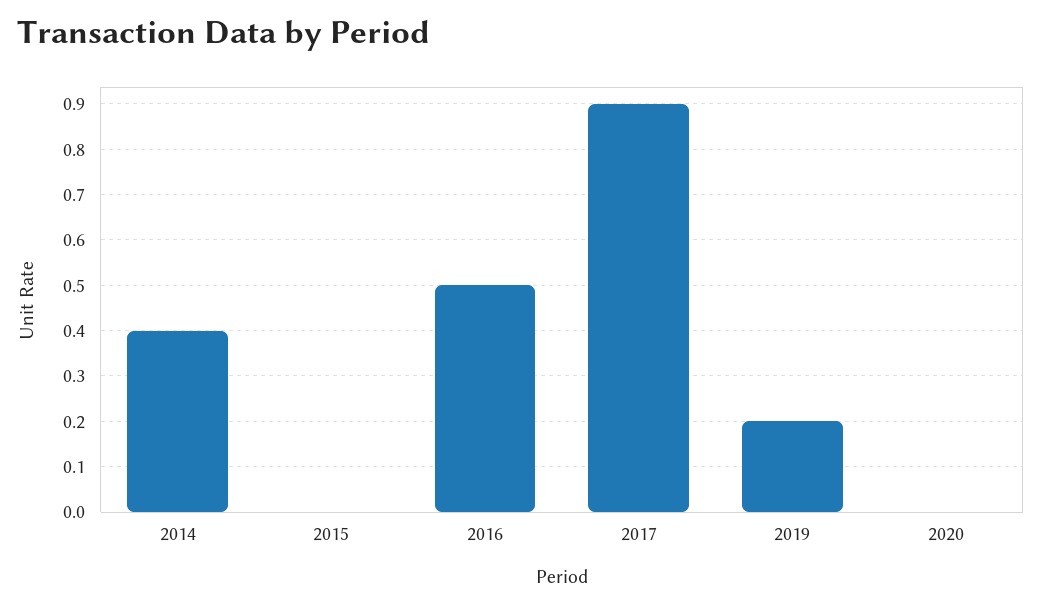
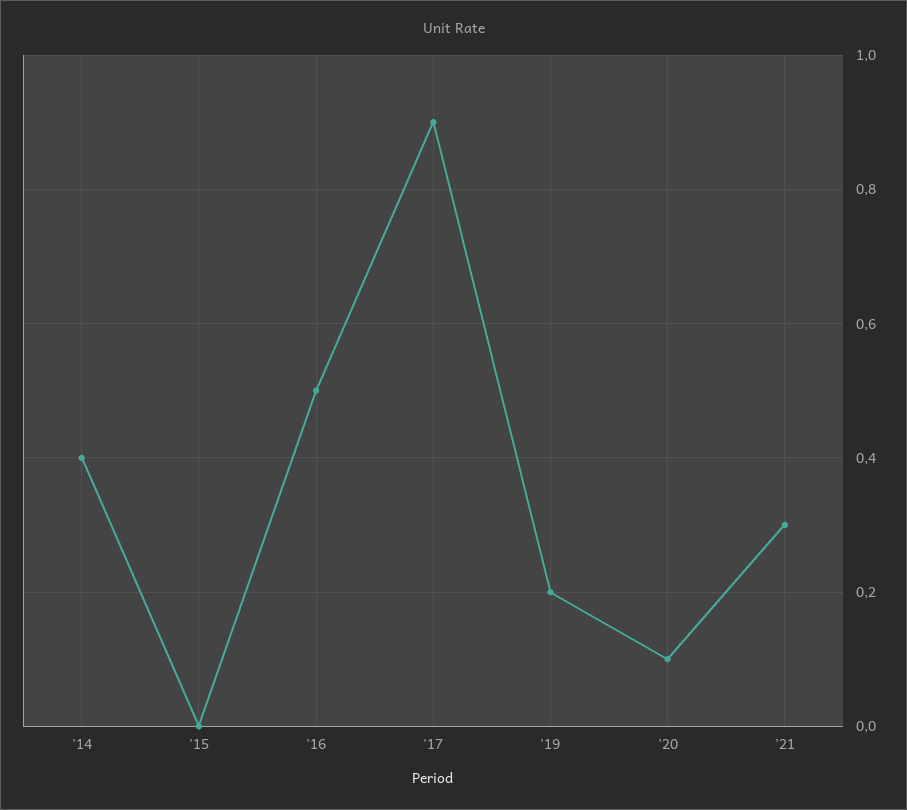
2020: 0 -> 0.1
'21: none -> 0.3

